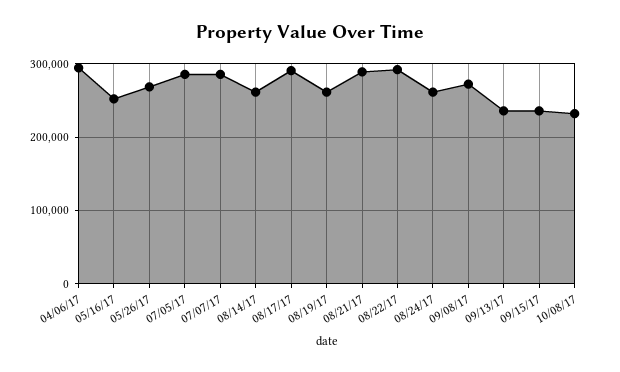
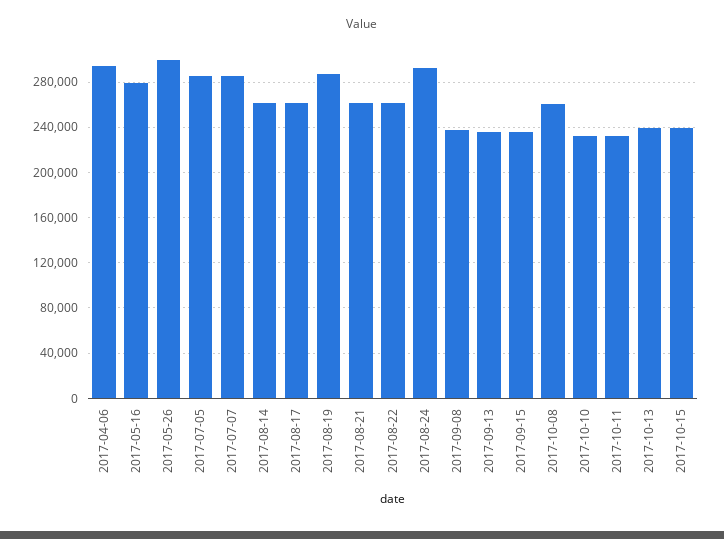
05/16/17: 250000 -> 280000
05/26/17: 270000 -> 300000
08/17/17: 290000 -> 260000
08/19/17: 260000 -> 290000
08/21/17: 290000 -> 260000
08/22/17: 290000 -> 260000
08/24/17: 260000 -> 290000
09/08/17: 270000 -> 240000
10/08/17: 230000 -> 260000
2017-10-10: none -> 230000
2017-10-11: none -> 230000
2017-10-13: none -> 240000
2017-10-15: none -> 240000

